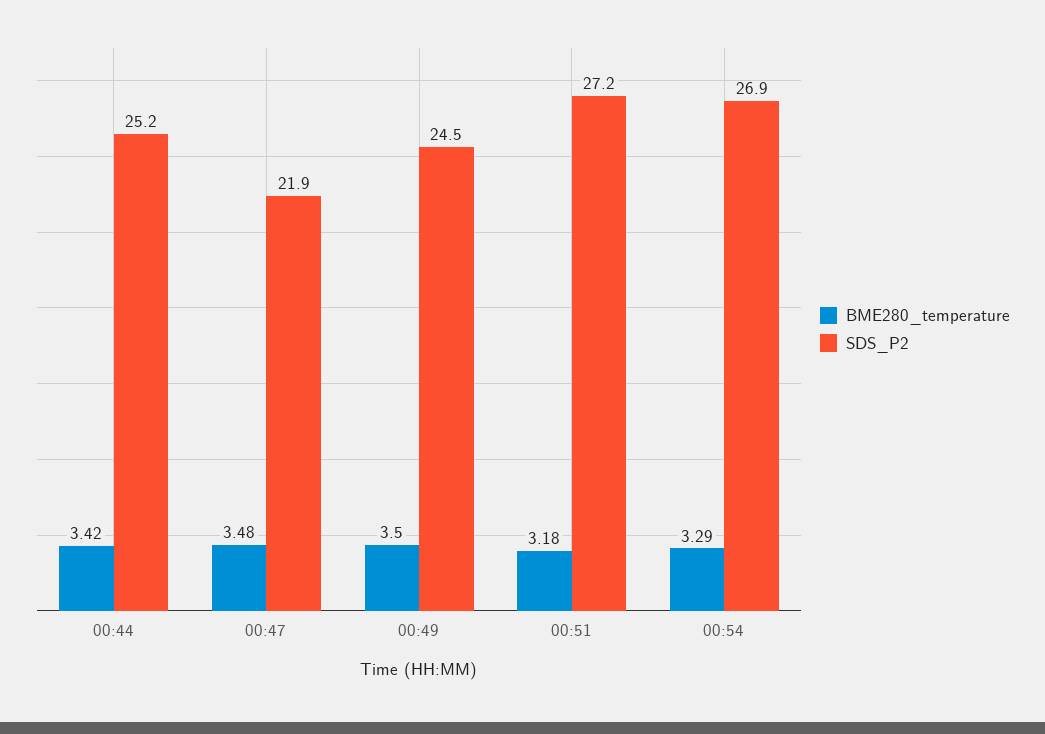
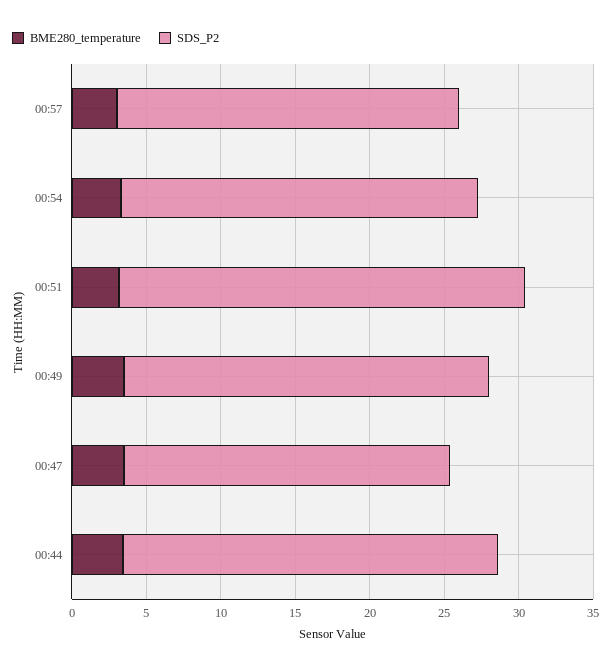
SDS_P2, 00:54: 26.9 -> 24
BME280_temperature, 00:57: none -> 3
SDS_P2, 00:57: none -> 23

